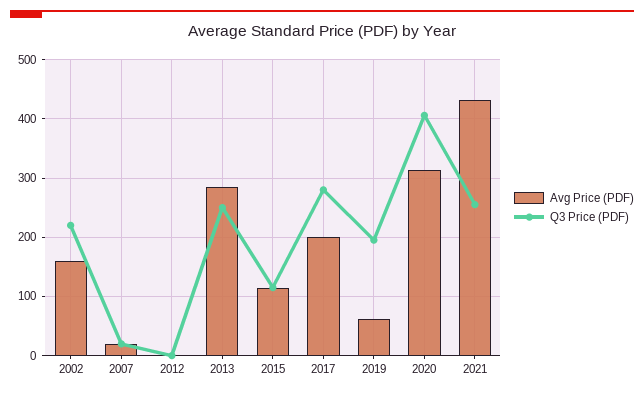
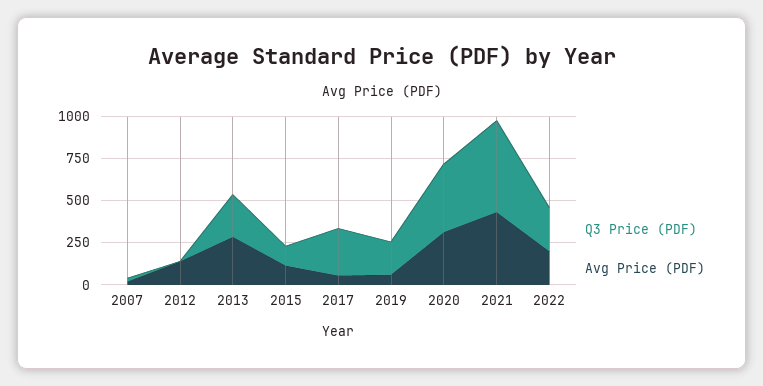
Avg Price (PDF), 2002: 160 -> none
Q3 Price (PDF), 2002: 220 -> none
Avg Price (PDF), 2012: 0 -> 150
Avg Price (PDF), 2017: 200 -> 50
Q3 Price (PDF), 2021: 260 -> 550
Q3 Price (PDF), 2022: none -> 250
Avg Price (PDF), 2022: none -> 200

